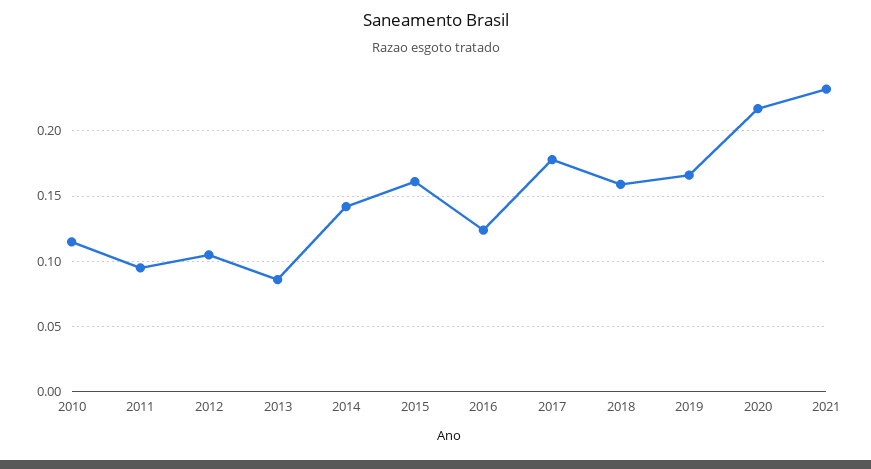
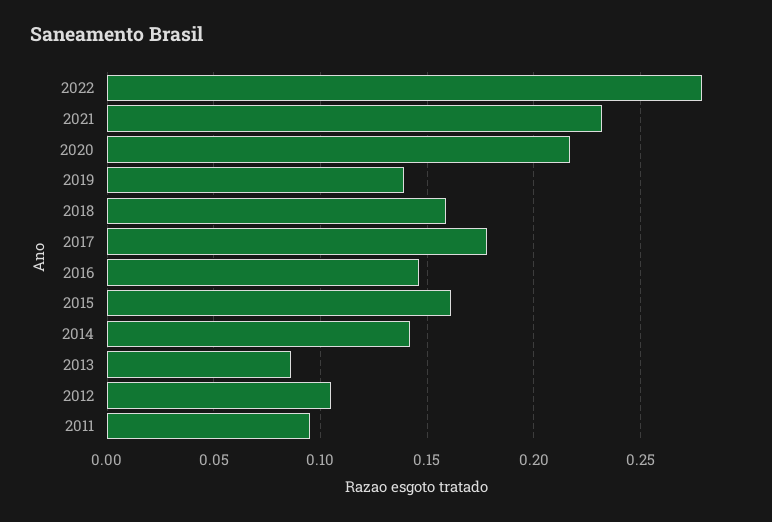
2010: 0.115 -> none
2016: 0.125 -> 0.145
2019: 0.165 -> 0.14
2022: none -> 0.28

